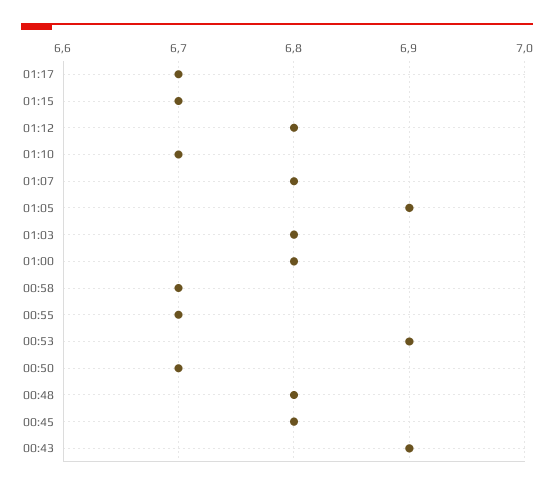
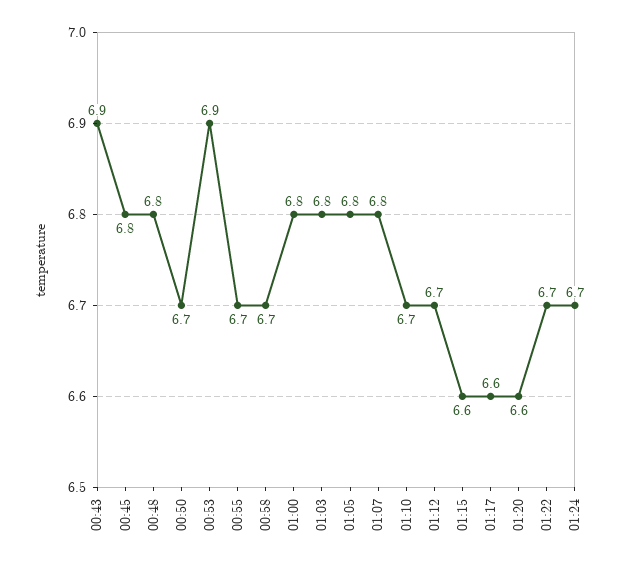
01:17: 6.7 -> 6.6
01:15: 6.7 -> 6.6
01:12: 6.8 -> 6.7
01:05: 6.9 -> 6.8
01:20: none -> 6.6
01:22: none -> 6.7
01:24: none -> 6.7

